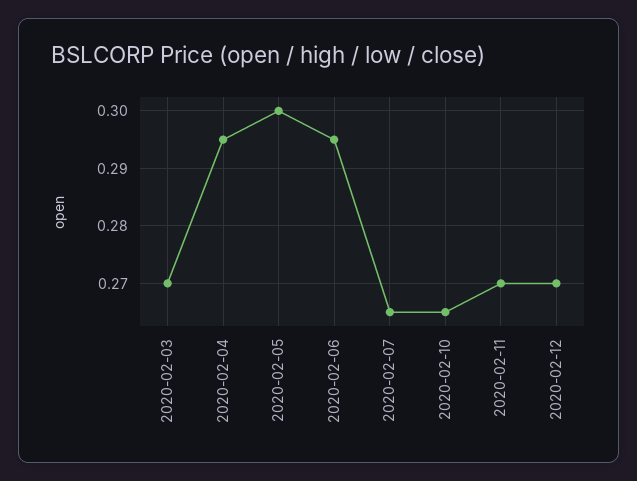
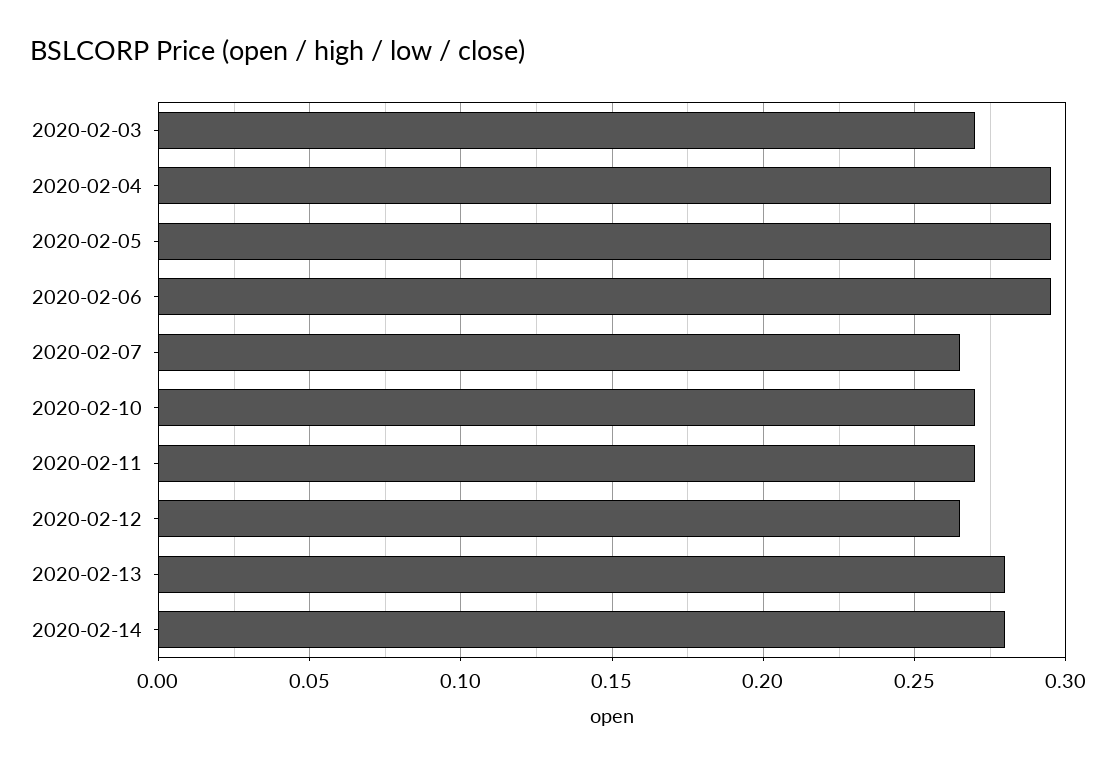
2020-02-05: 0.3 -> 0.295
2020-02-10: 0.265 -> 0.27
2020-02-12: 0.27 -> 0.265
2020-02-13: none -> 0.28
2020-02-14: none -> 0.28

